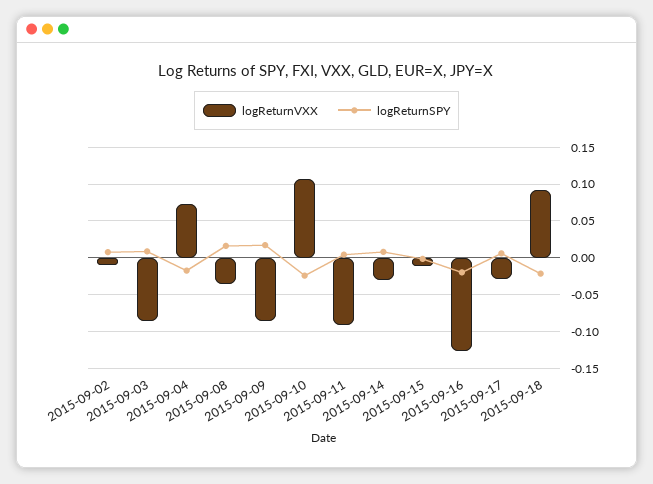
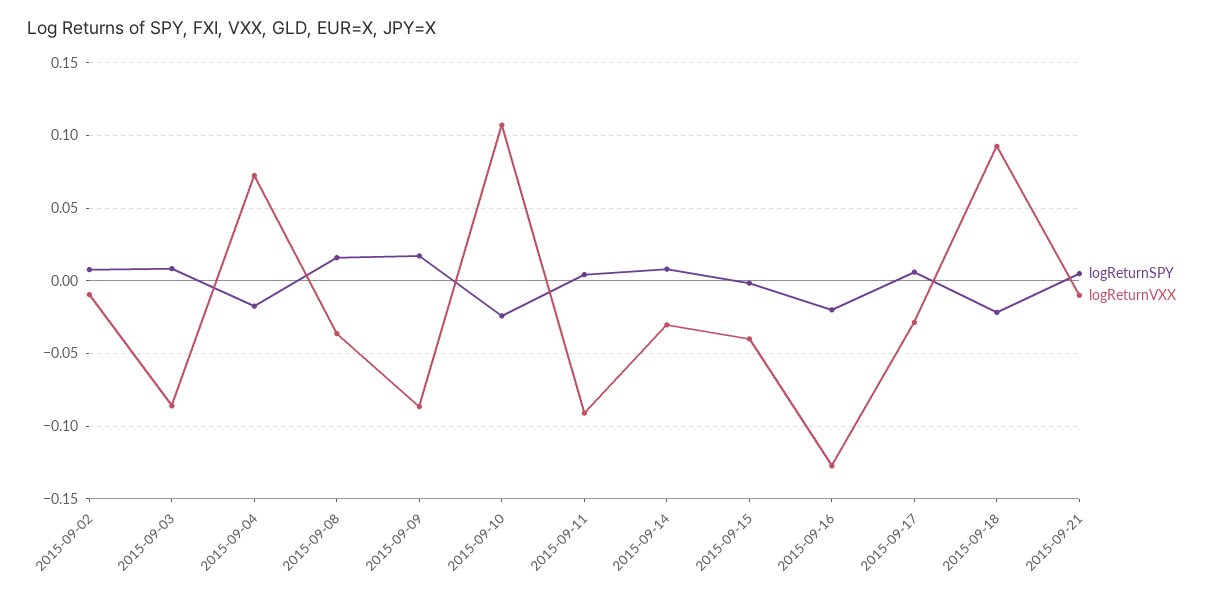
logReturnVXX, 2015-09-15: -0.01 -> -0.04
logReturnSPY, 2015-09-21: none -> 0.005
logReturnVXX, 2015-09-21: none -> -0.01

